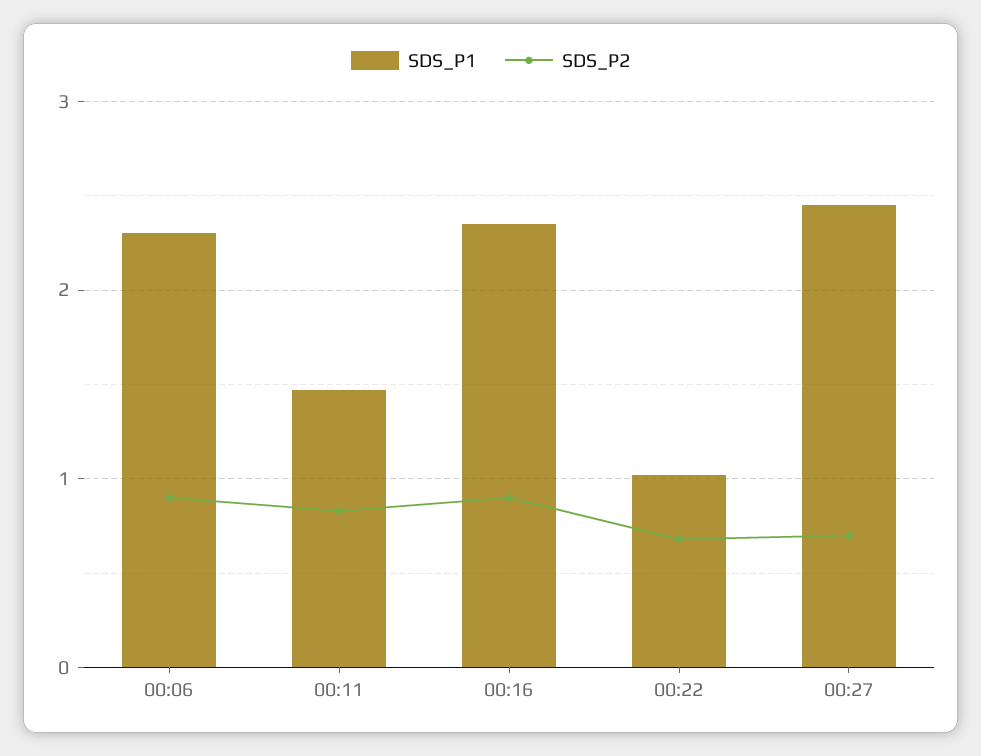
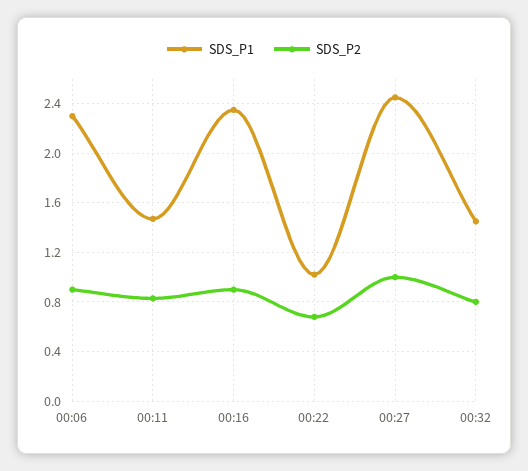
SDS_P2, 00:27: 0.7 -> 1
SDS_P1, 00:32: none -> 1.45
SDS_P2, 00:32: none -> 0.8

